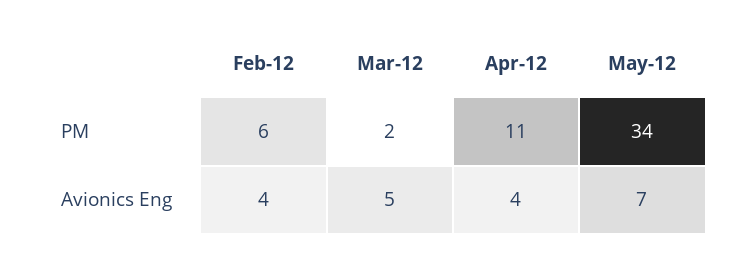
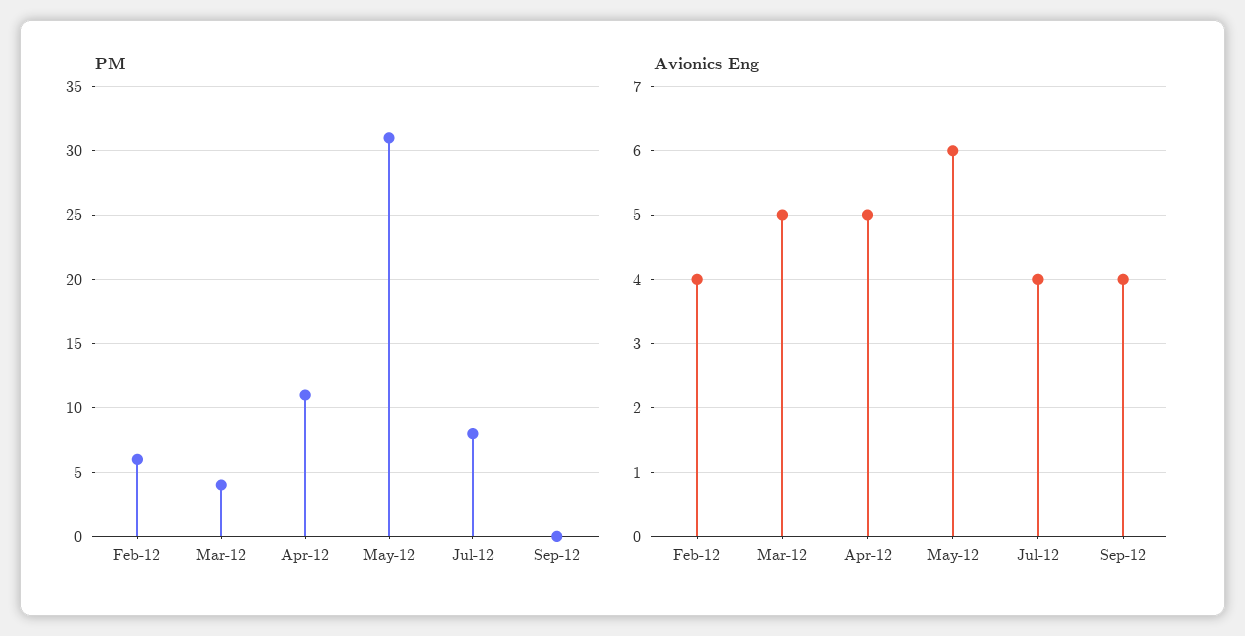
PM, Mar-12: 2 -> 4
PM, May-12: 34 -> 31
Avionics Eng, Apr-12: 4 -> 5
Avionics Eng, May-12: 7 -> 6
PM, Jul-12: none -> 8
PM, Sep-12: none -> 0
Avionics Eng, Jul-12: none -> 4
Avionics Eng, Sep-12: none -> 4

